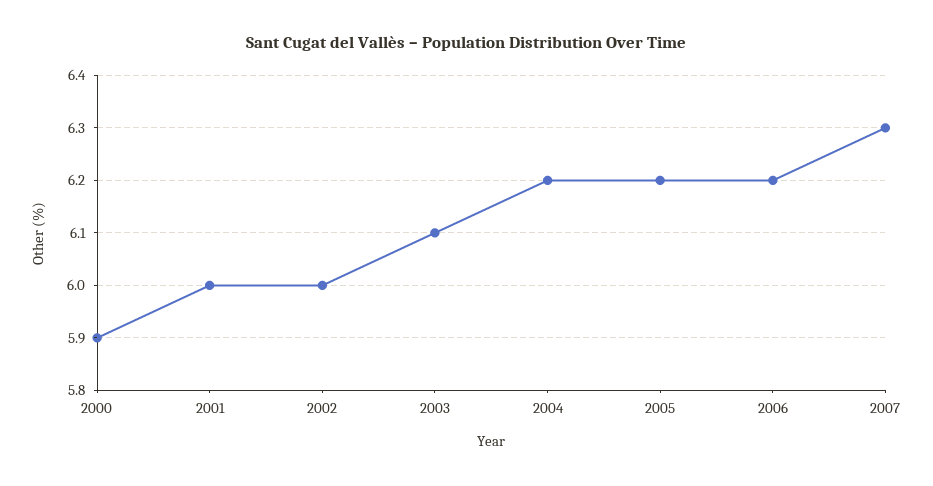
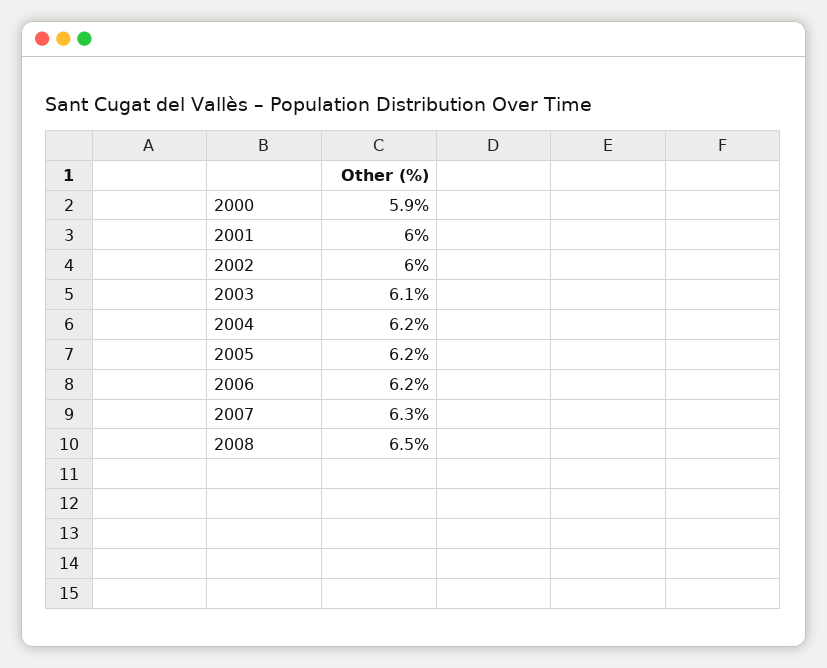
2008: none -> 6.5

